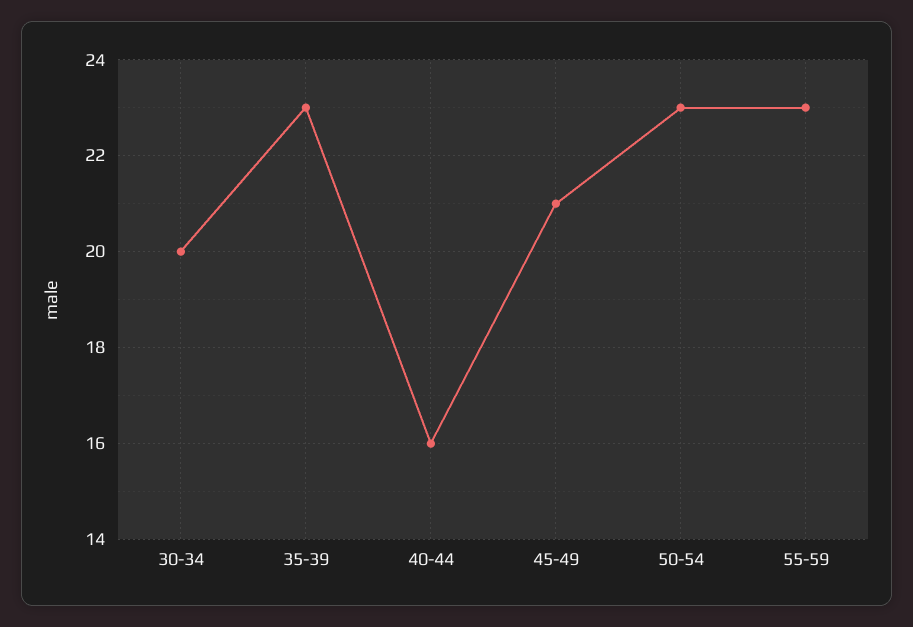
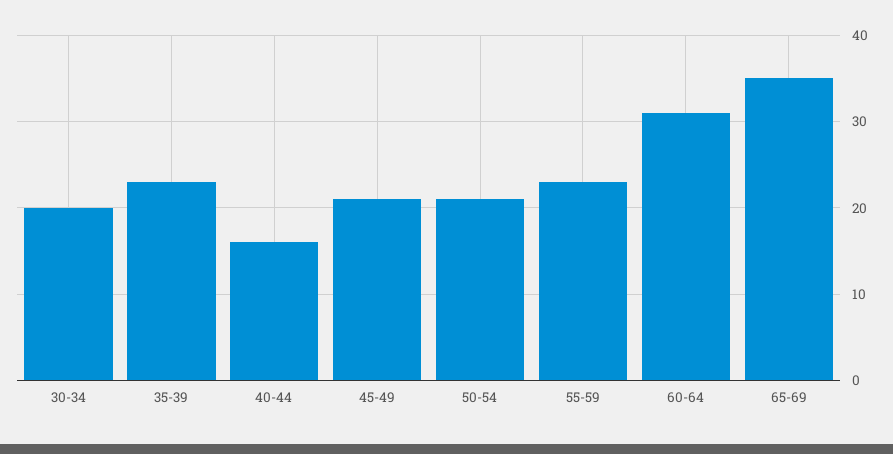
50-54: 23 -> 21
60-64: none -> 31
65-69: none -> 35

